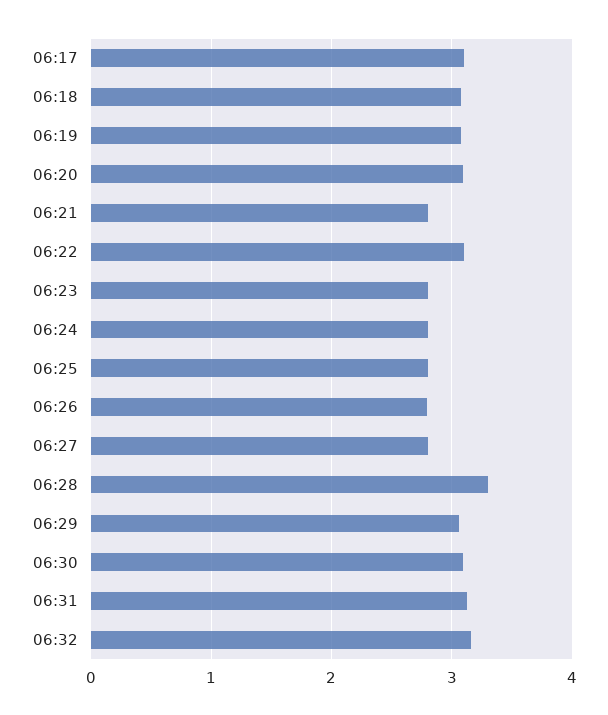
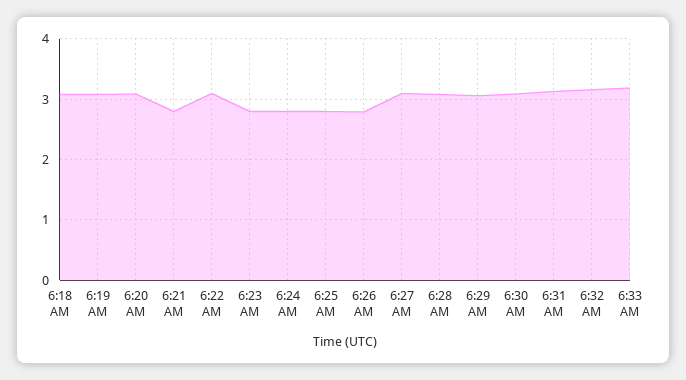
06:17: 3.1 -> none
06:27: 2.8 -> 3.1
06:28: 3.3 -> 3.1
6:33 AM: none -> 3.2

